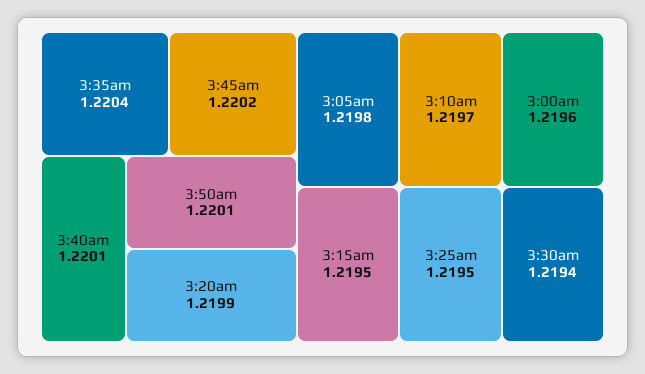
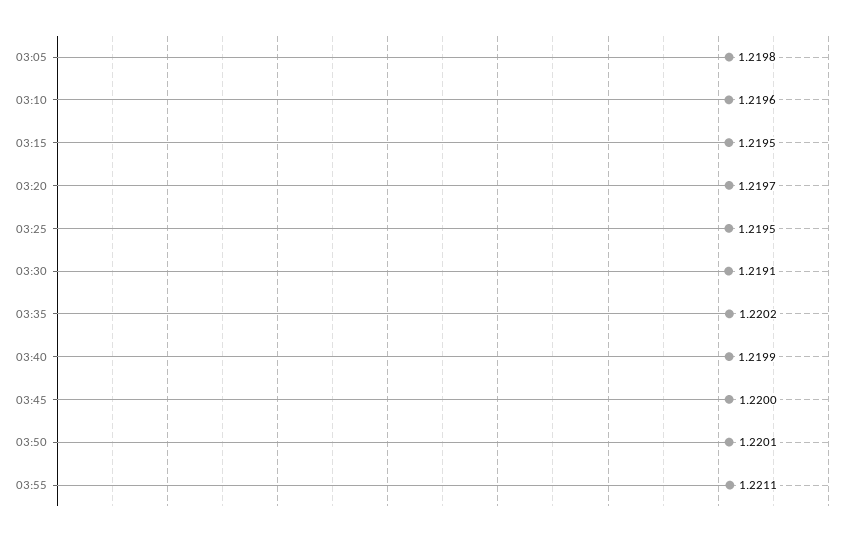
3:35am: 1.2204 -> 1.2202
3:45am: 1.2202 -> 1.22
3:40am: 1.2201 -> 1.2199
3:20am: 1.2199 -> 1.2197
3:10am: 1.2197 -> 1.2196
3:00am: 1.2196 -> none
3:30am: 1.2194 -> 1.2191
03:55: none -> 1.2211

